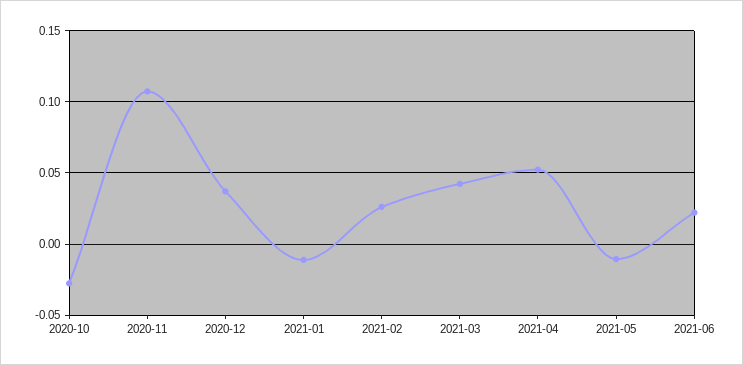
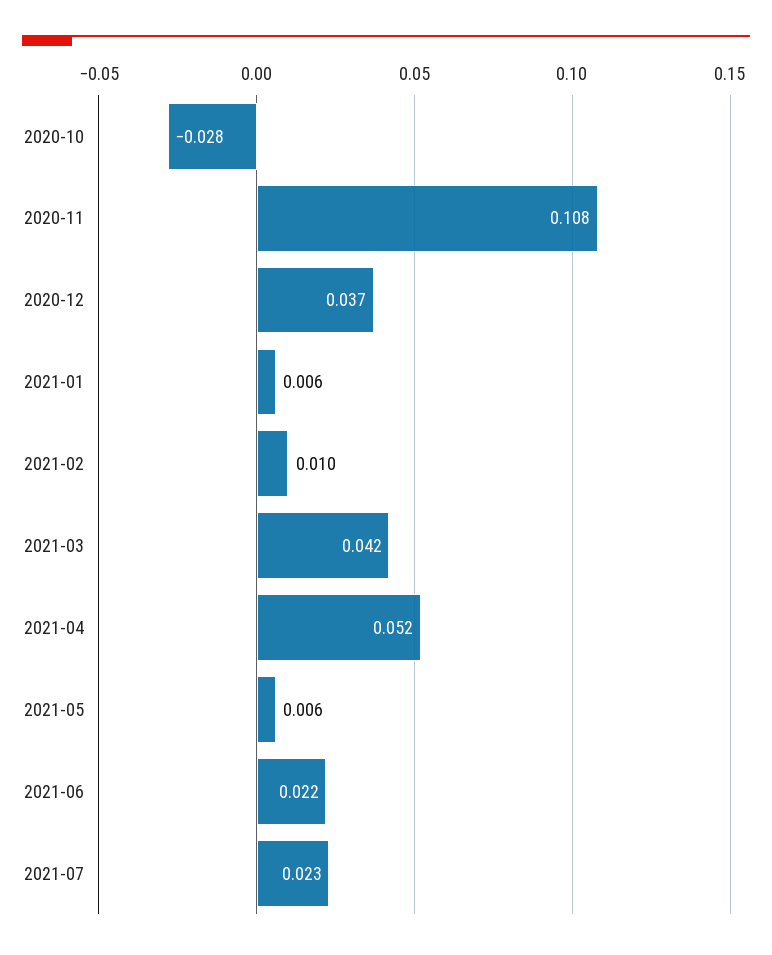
2021-01: -0.01 -> 0.006
2021-02: 0.025 -> 0.01
2021-05: -0.01 -> 0.006
2021-07: none -> 0.023

